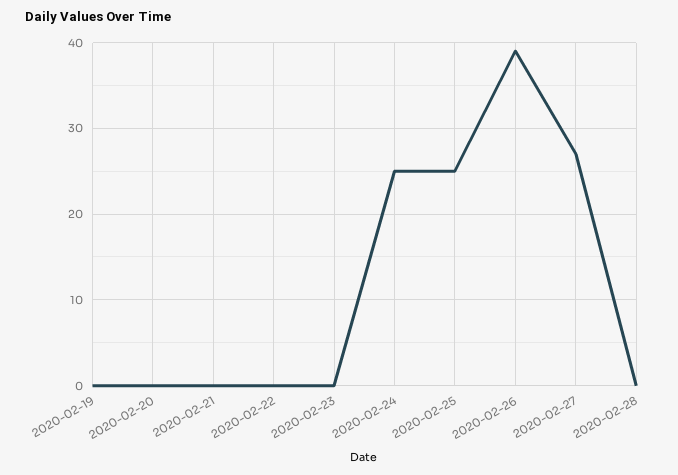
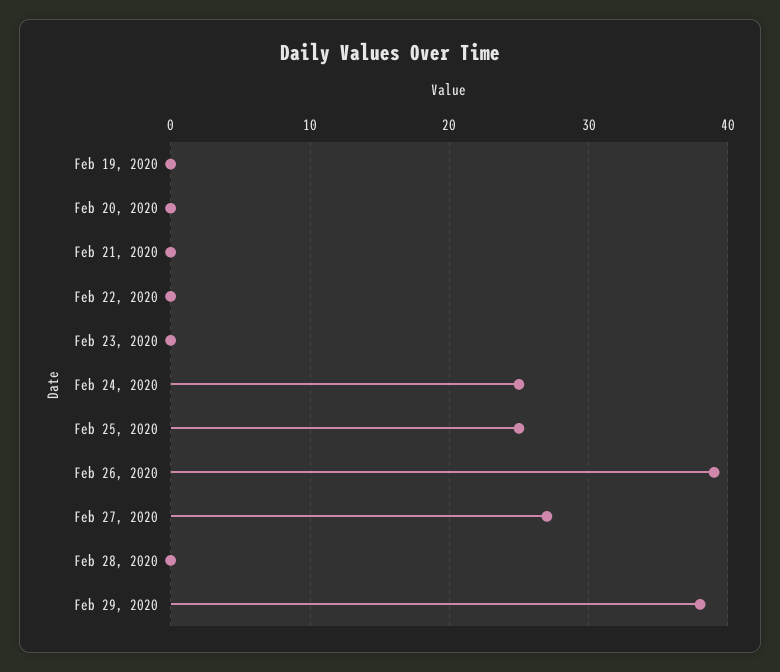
Feb 29, 2020: none -> 38

